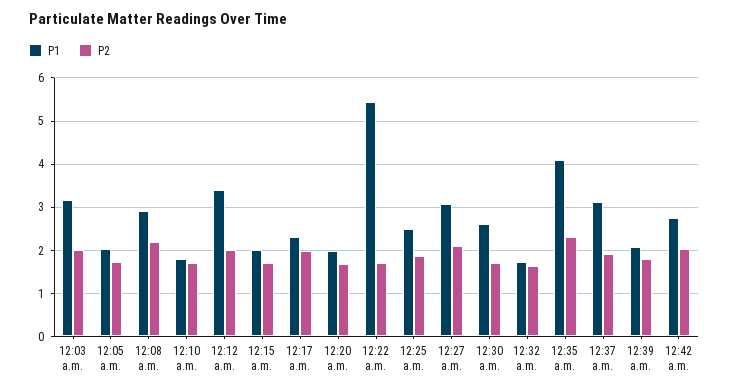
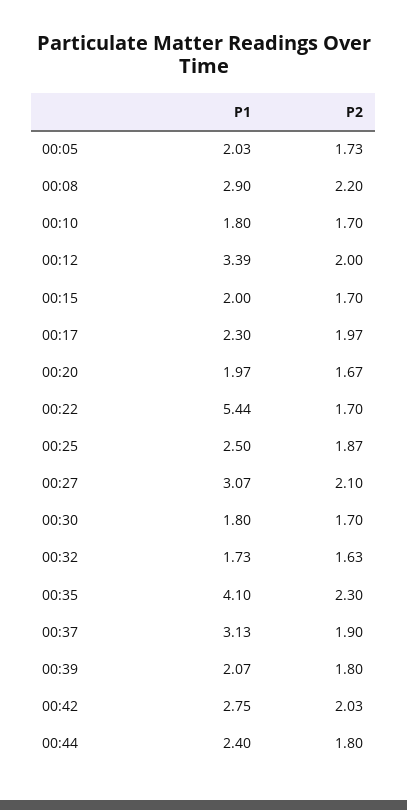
P1, 12:03 a.m.: 3.2 -> none
P2, 12:03 a.m.: 2 -> none
P1, 12:30 a.m.: 2.6 -> 1.8
P1, 00:44: none -> 2.4
P2, 00:44: none -> 1.8

